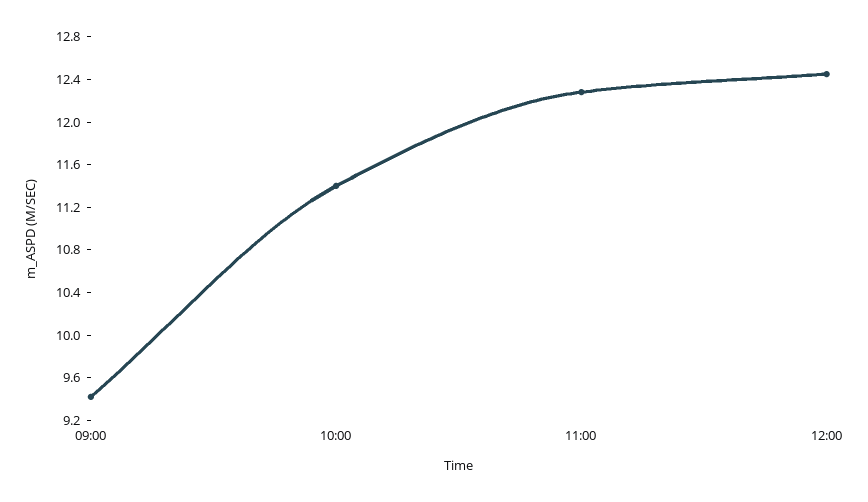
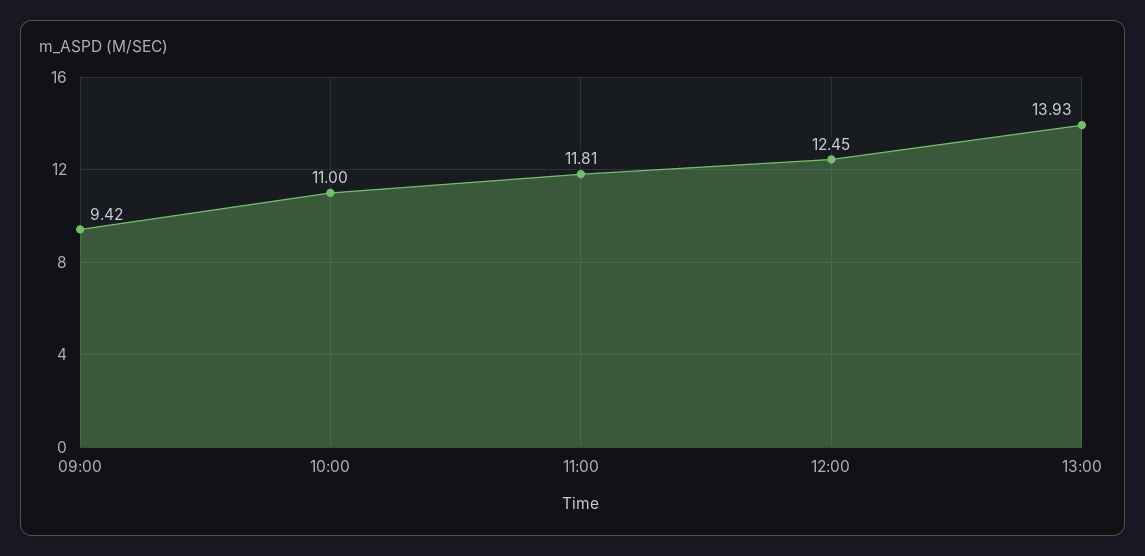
10:00: 11.4 -> 11
11:00: 12.3 -> 11.81
13:00: none -> 13.93

